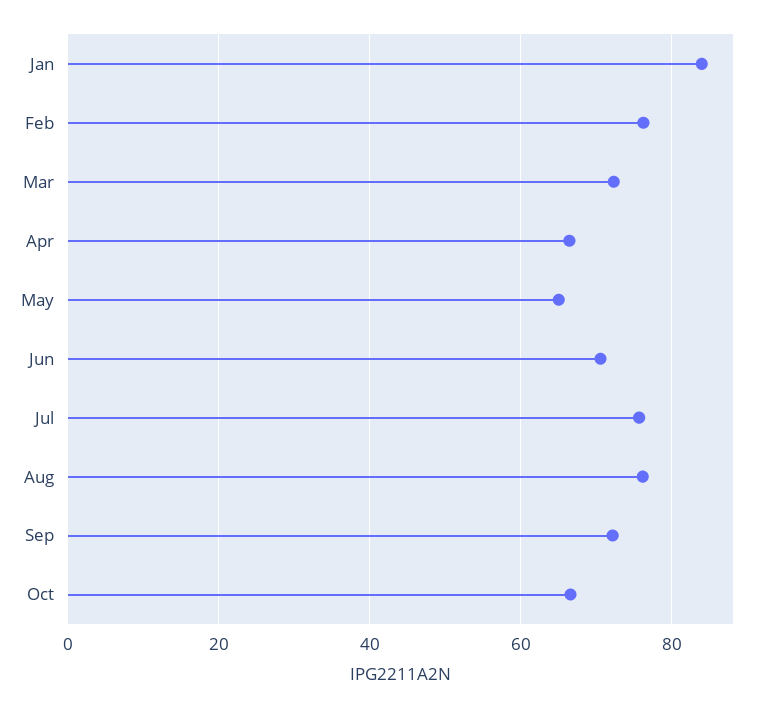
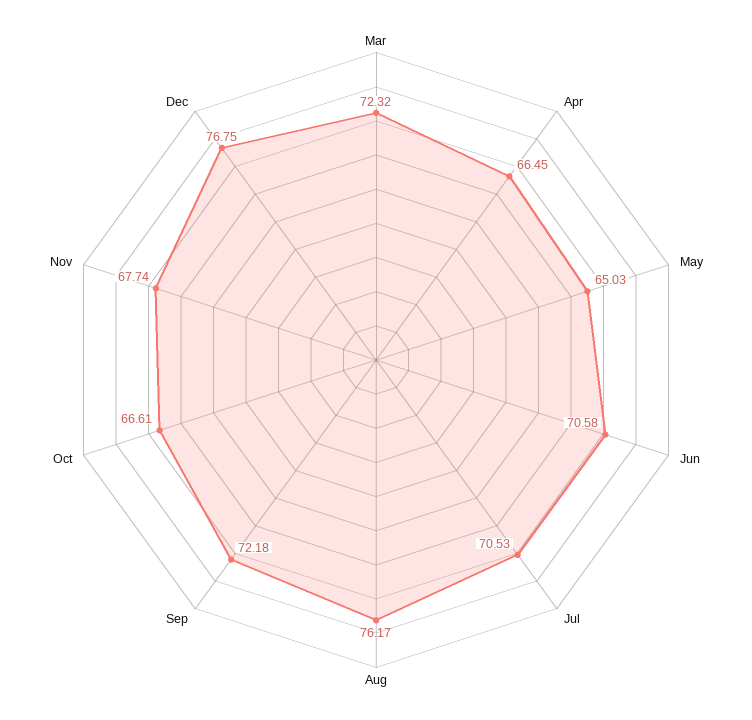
Jan: 84 -> none
Feb: 76 -> none
Jul: 76 -> 70.53
Nov: none -> 67.74
Dec: none -> 76.75

